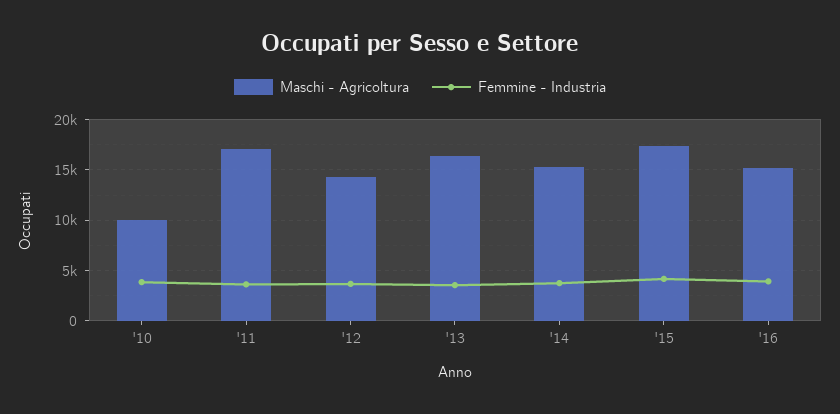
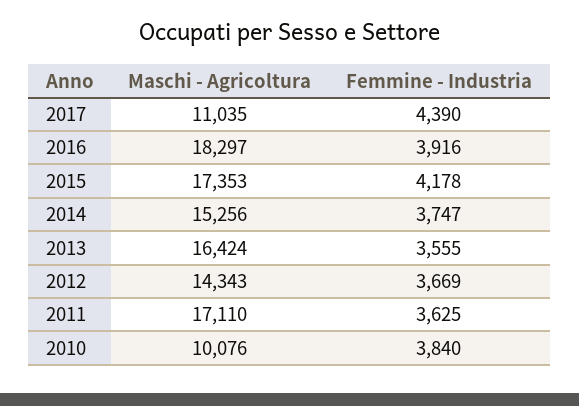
Maschi - Agricoltura, '16: 15000 -> 18297
Maschi - Agricoltura, 2017: none -> 11035
Femmine - Industria, 2017: none -> 4390

